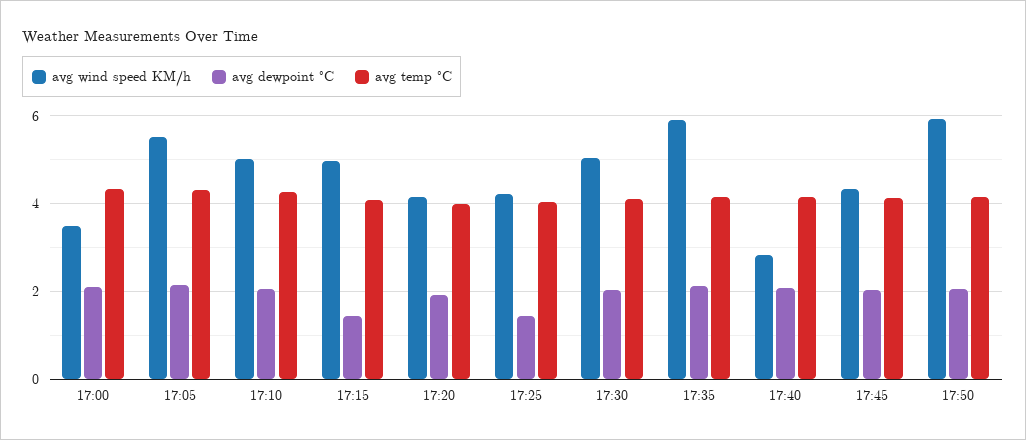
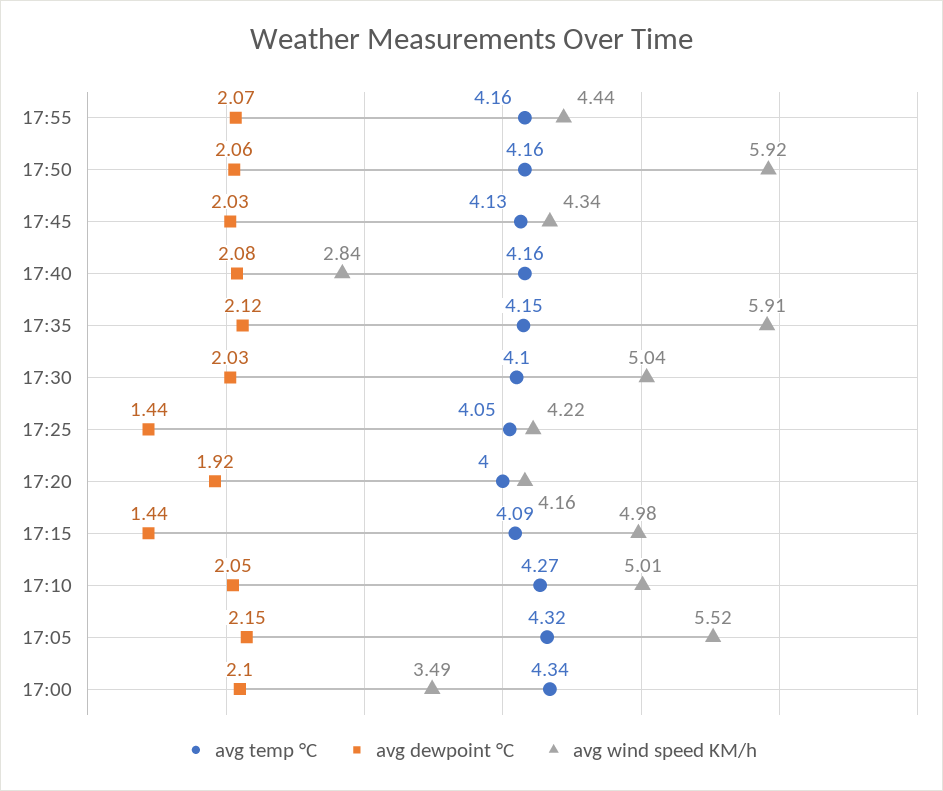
avg temp °C, 17:55: none -> 4.16
avg dewpoint °C, 17:55: none -> 2.07
avg wind speed KM/h, 17:55: none -> 4.44

